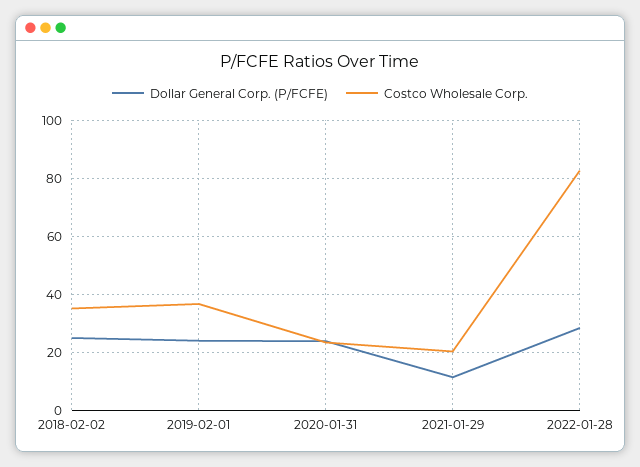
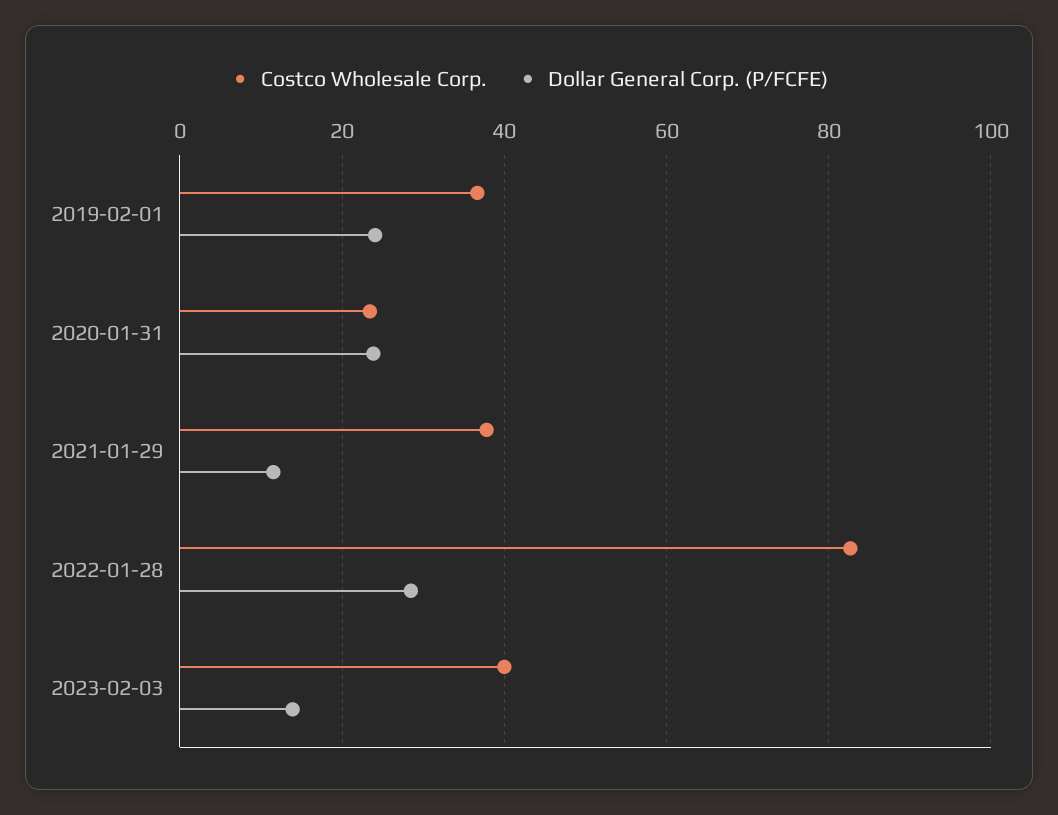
Dollar General Corp. (P/FCFE), 2018-02-02: 25 -> none
Costco Wholesale Corp., 2018-02-02: 35 -> none
Costco Wholesale Corp., 2021-01-29: 20 -> 38
Costco Wholesale Corp., 2023-02-03: none -> 40
Dollar General Corp. (P/FCFE), 2023-02-03: none -> 14

